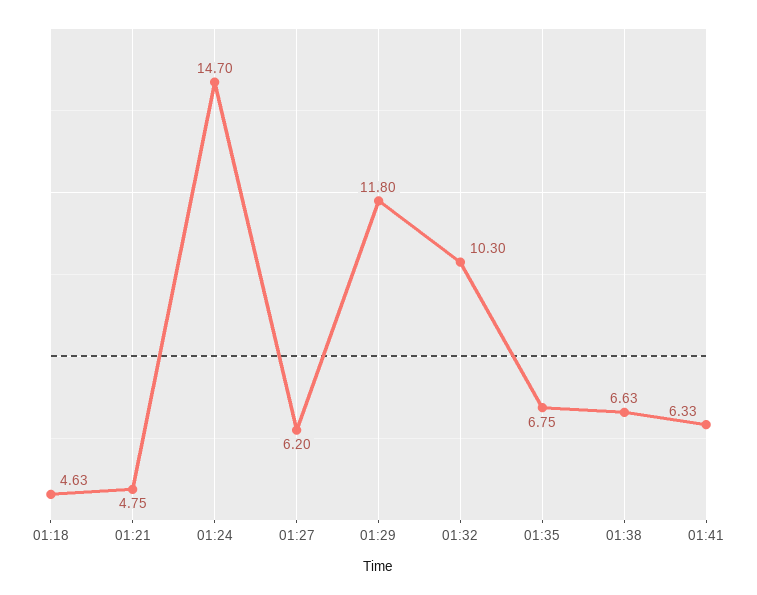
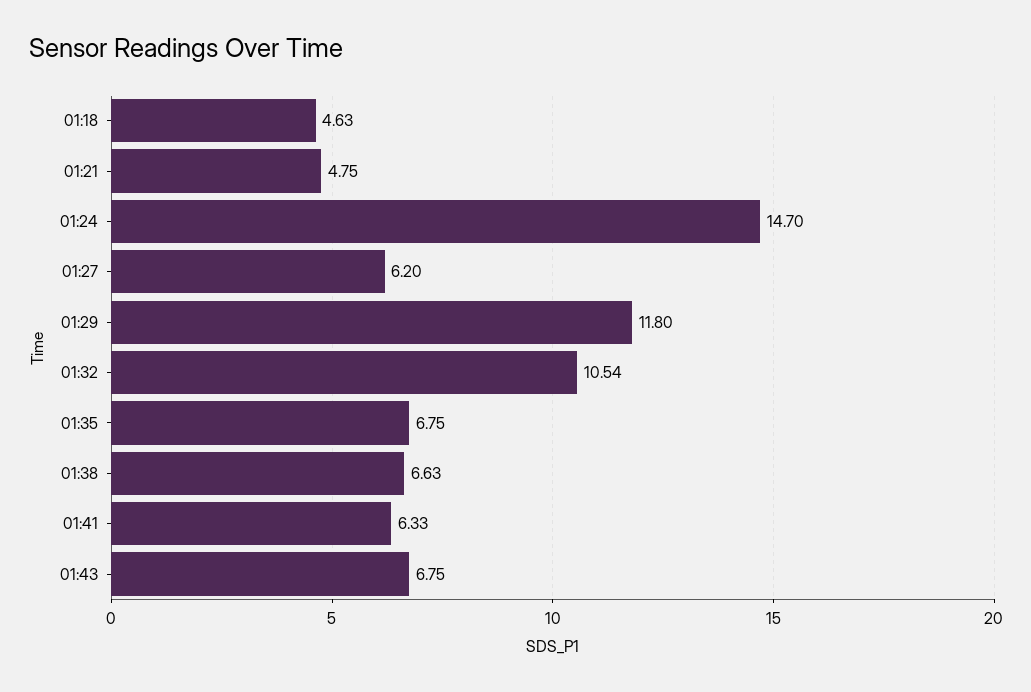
01:32: 10.3 -> 10.54
01:43: none -> 6.75

